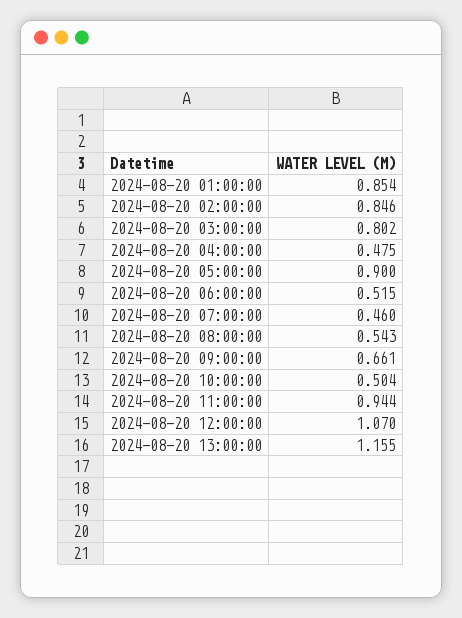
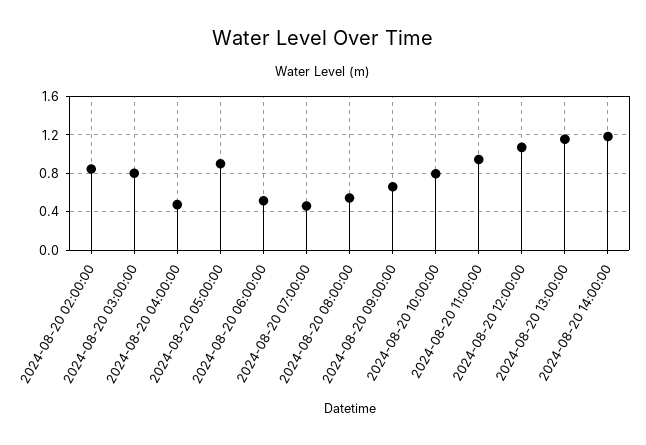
2024-08-20 01:00:00: 0.854 -> none
2024-08-20 10:00:00: 0.504 -> 0.8
2024-08-20 14:00:00: none -> 1.2

